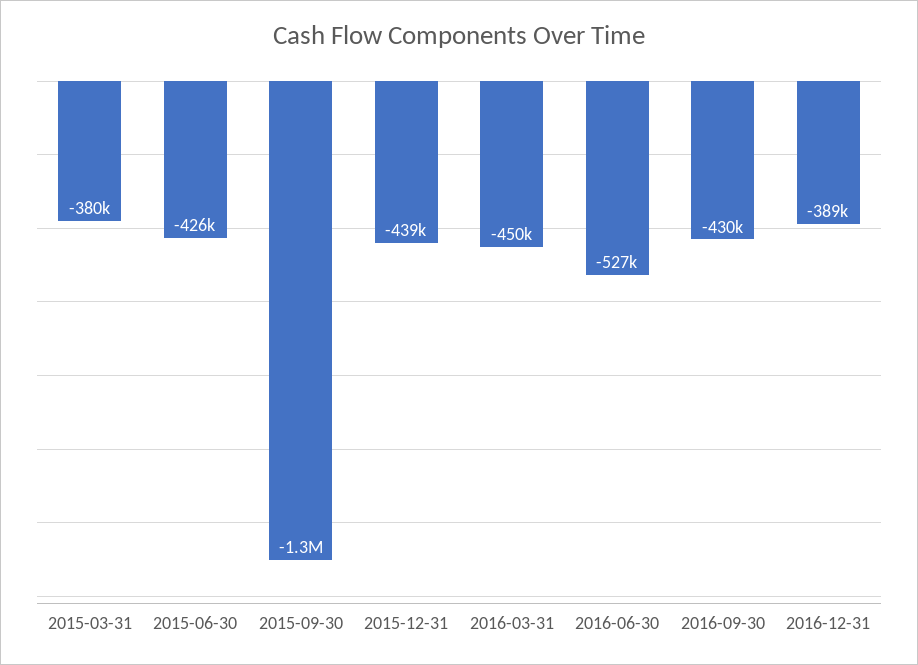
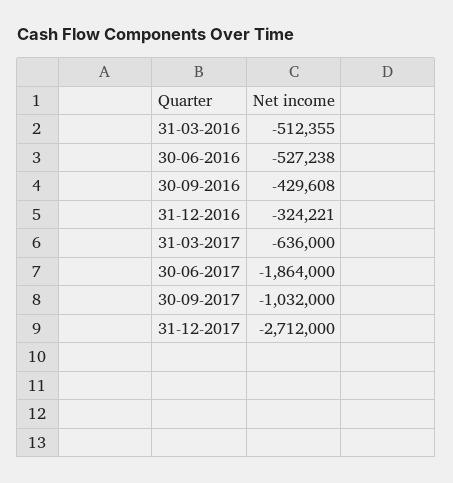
2015-03-31: -380000 -> none
2015-06-30: -426000 -> none
2015-09-30: -1300000 -> none
2015-12-31: -439000 -> none
2016-03-31: -450000 -> -512355
2016-12-31: -389000 -> -324221
31-03-2017: none -> -636000
30-06-2017: none -> -1864000
30-09-2017: none -> -1032000
31-12-2017: none -> -2712000

